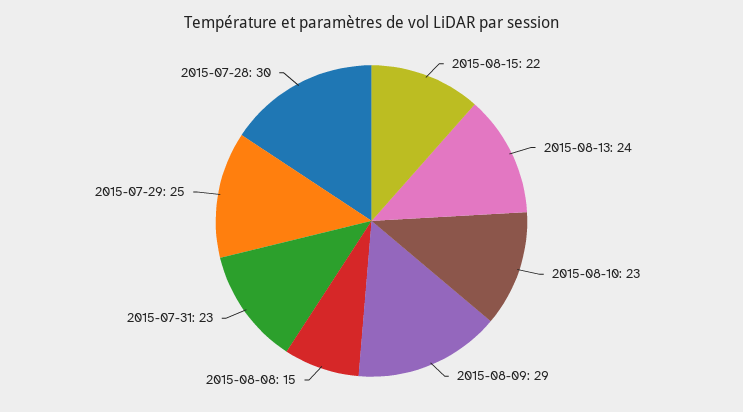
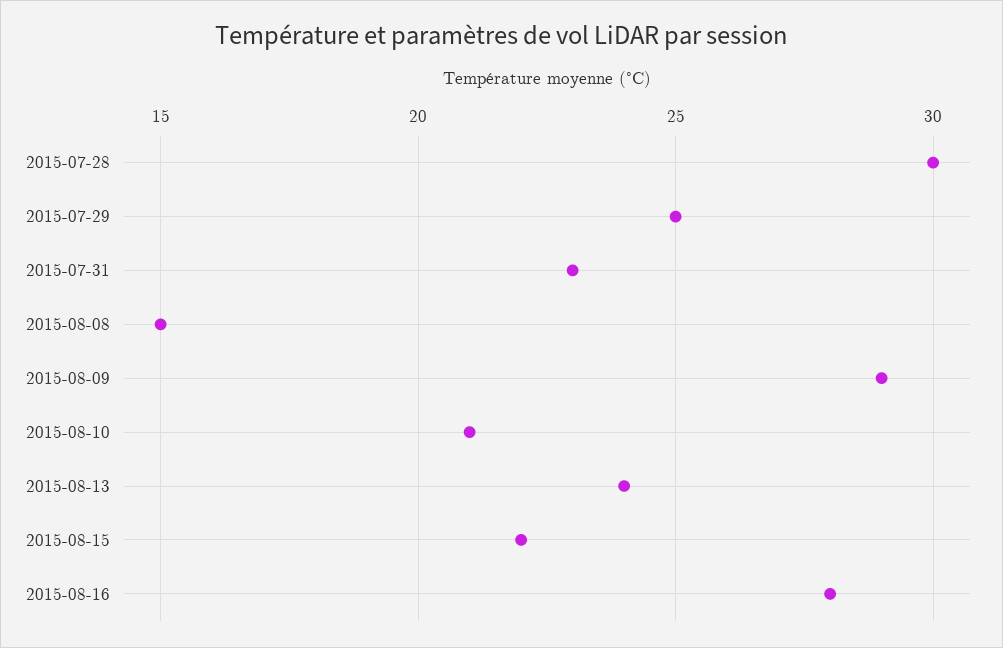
2015-08-10: 23 -> 21
2015-08-16: none -> 28

